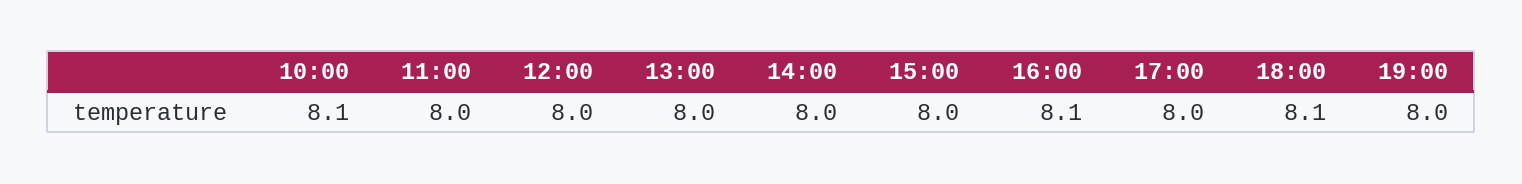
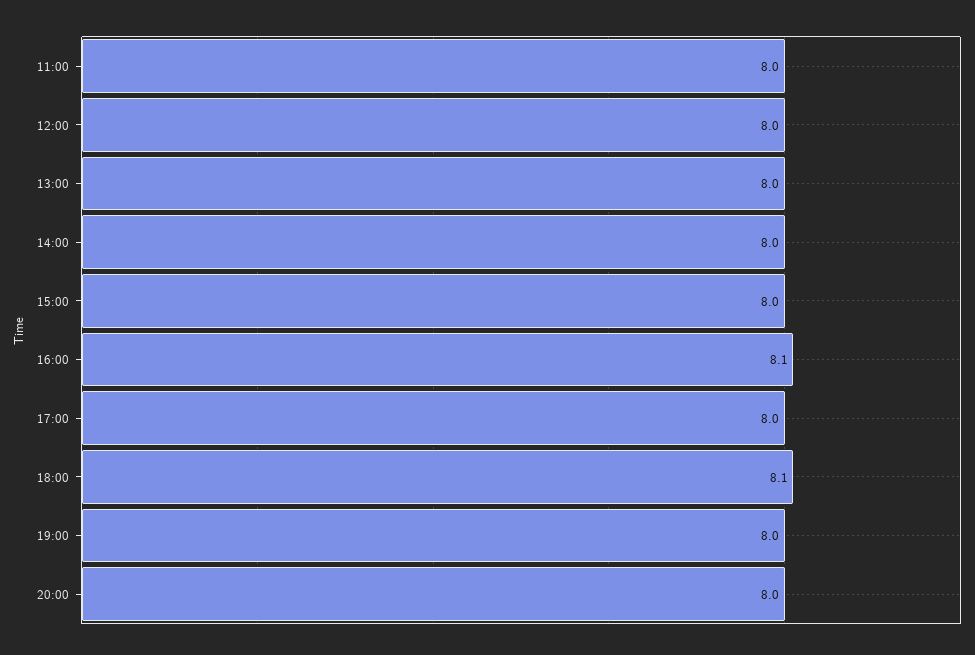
10:00: 8.1 -> none
20:00: none -> 8

